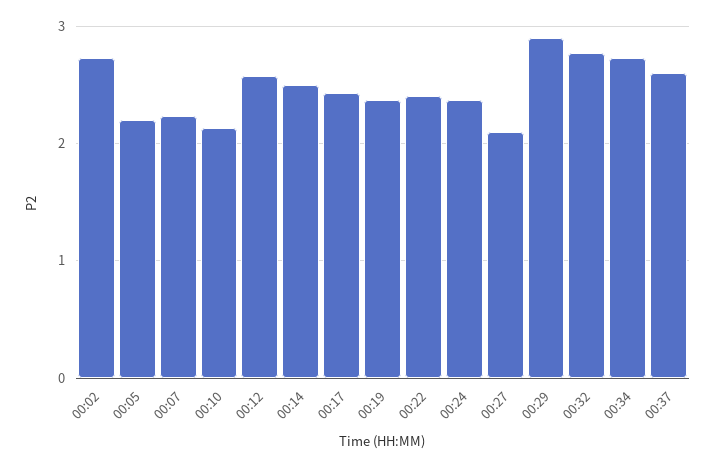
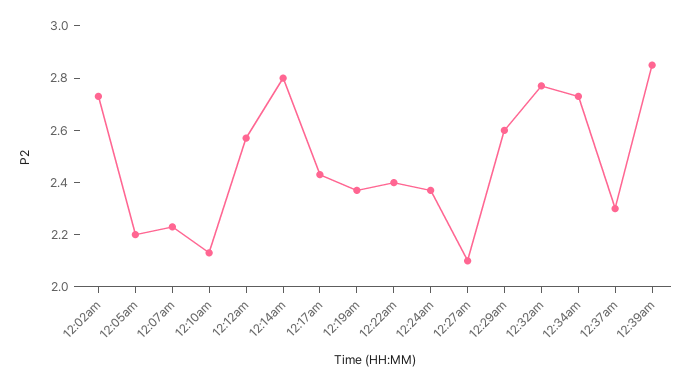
00:14: 2.5 -> 2.8
00:29: 2.9 -> 2.6
00:37: 2.6 -> 2.3
12:39am: none -> 2.85

